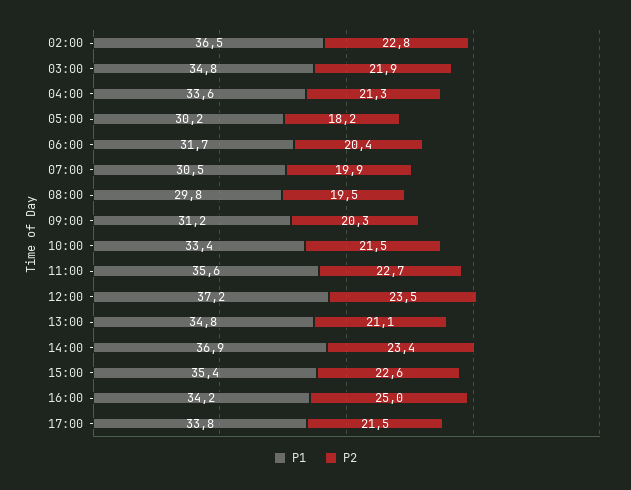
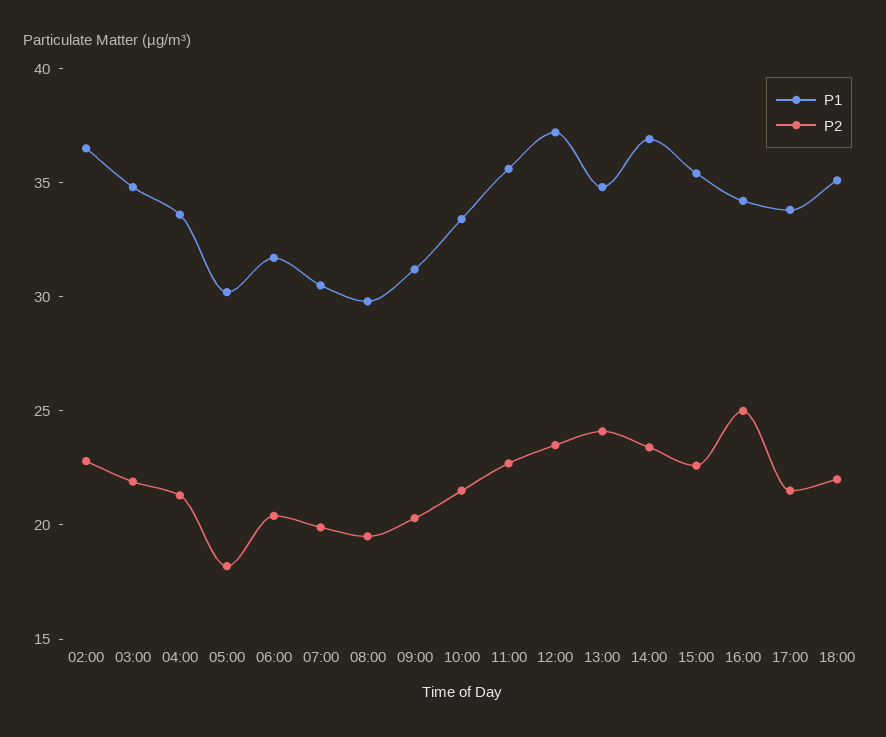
P2, 13:00: 21.1 -> 24
P1, 18:00: none -> 35
P2, 18:00: none -> 22

